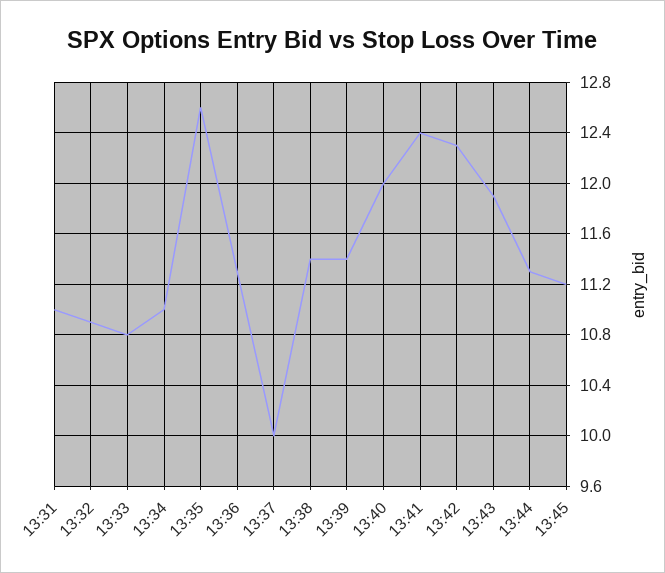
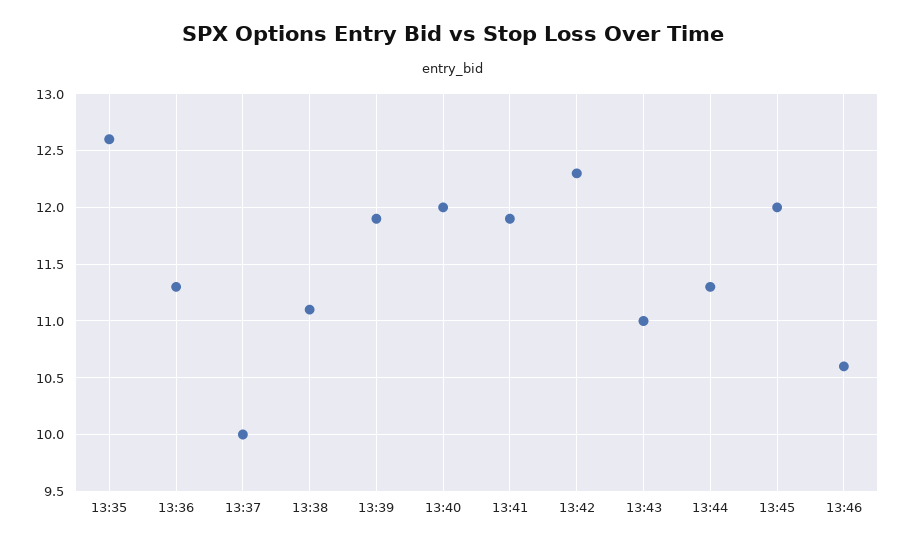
13:31: 11 -> none
13:32: 10.9 -> none
13:33: 10.8 -> none
13:34: 11 -> none
13:38: 11.4 -> 11.1
13:39: 11.4 -> 11.9
13:41: 12.4 -> 11.9
13:43: 11.9 -> 11
13:45: 11.2 -> 12
13:46: none -> 10.6

